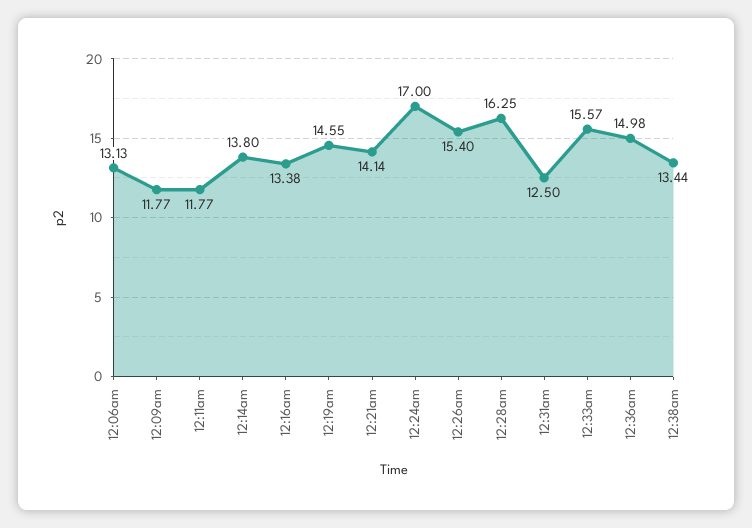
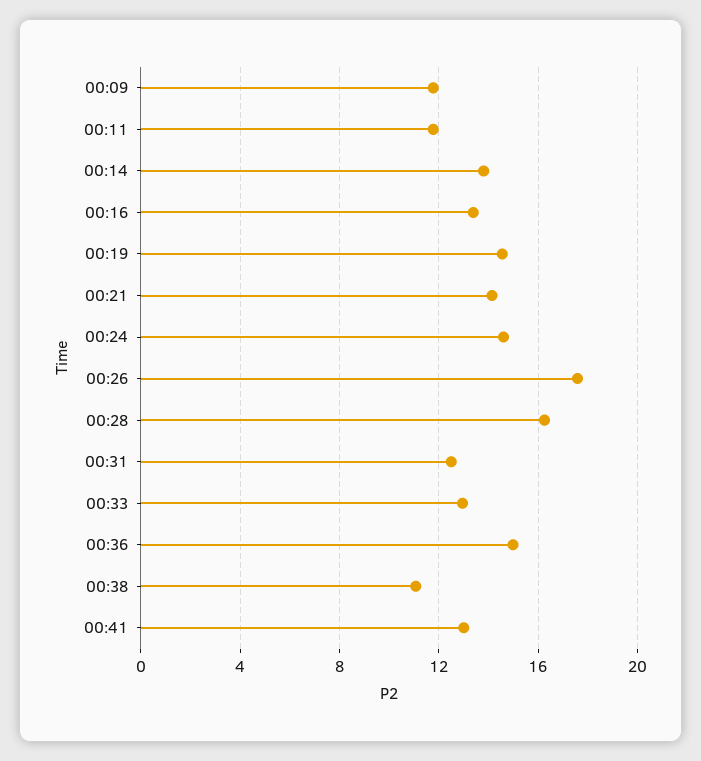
12:06am: 13.13 -> none
12:24am: 17 -> 14.5
12:26am: 15.4 -> 17.5
12:33am: 15.57 -> 13
12:38am: 13.44 -> 11
00:41: none -> 13

